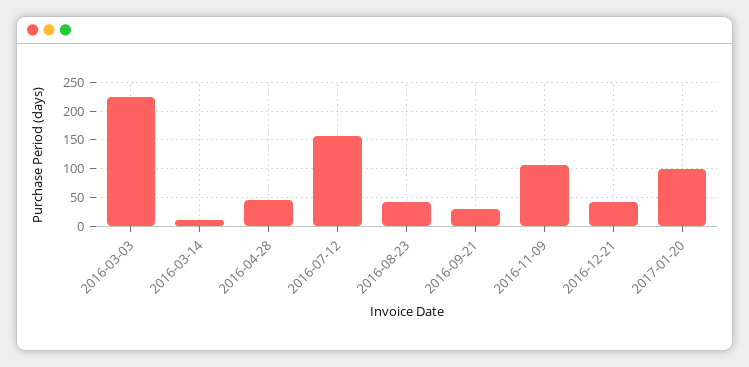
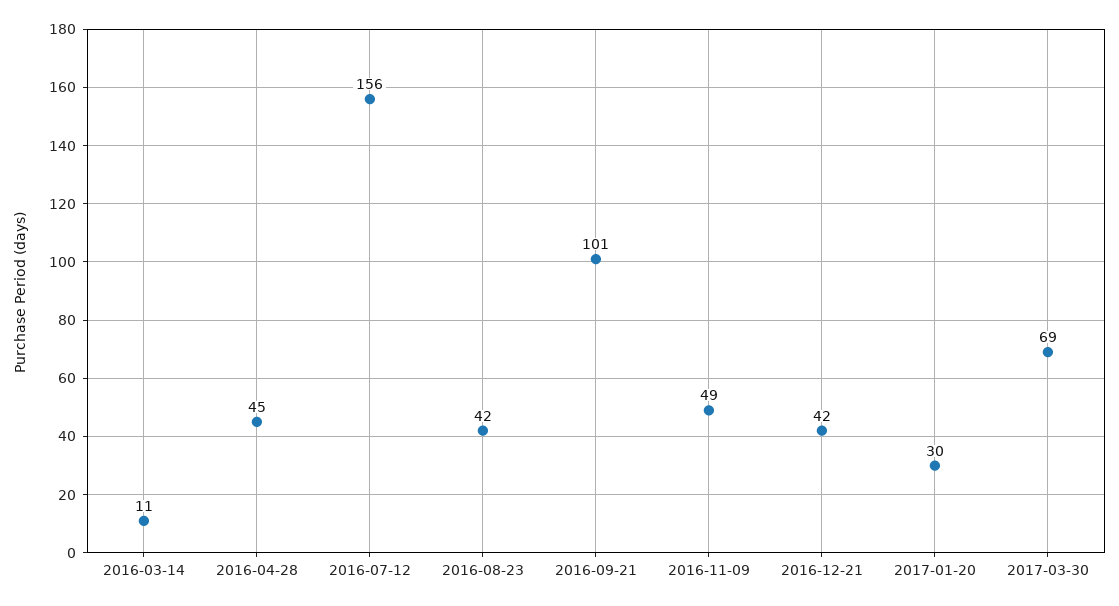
2016-03-03: 225 -> none
2016-09-21: 25 -> 101
2016-11-09: 100 -> 49
2017-01-20: 100 -> 30
2017-03-30: none -> 69

